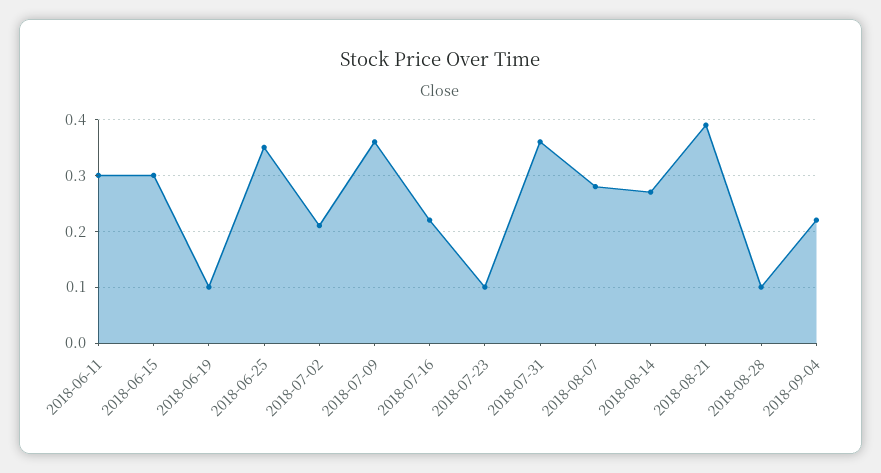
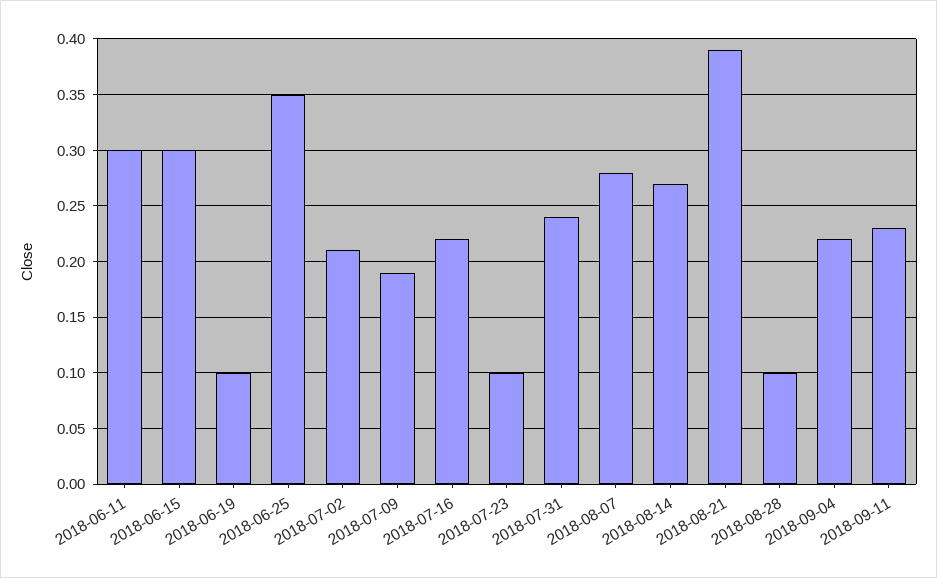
2018-07-09: 0.35 -> 0.19
2018-07-31: 0.35 -> 0.24
2018-09-11: none -> 0.23

